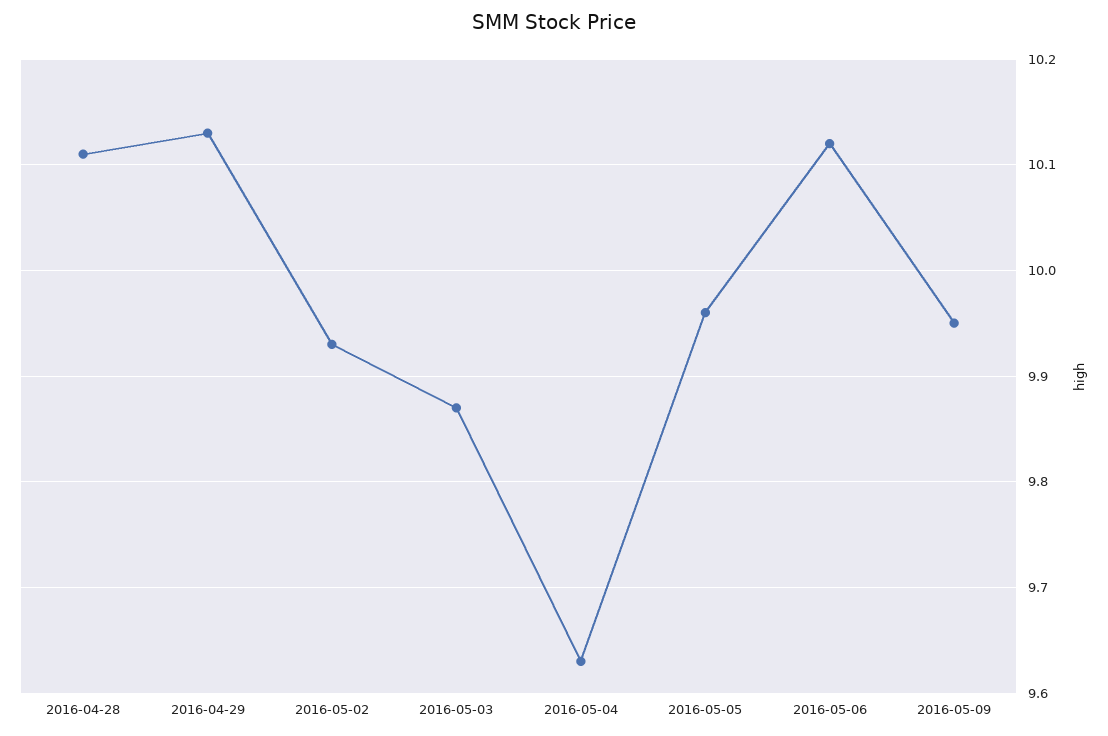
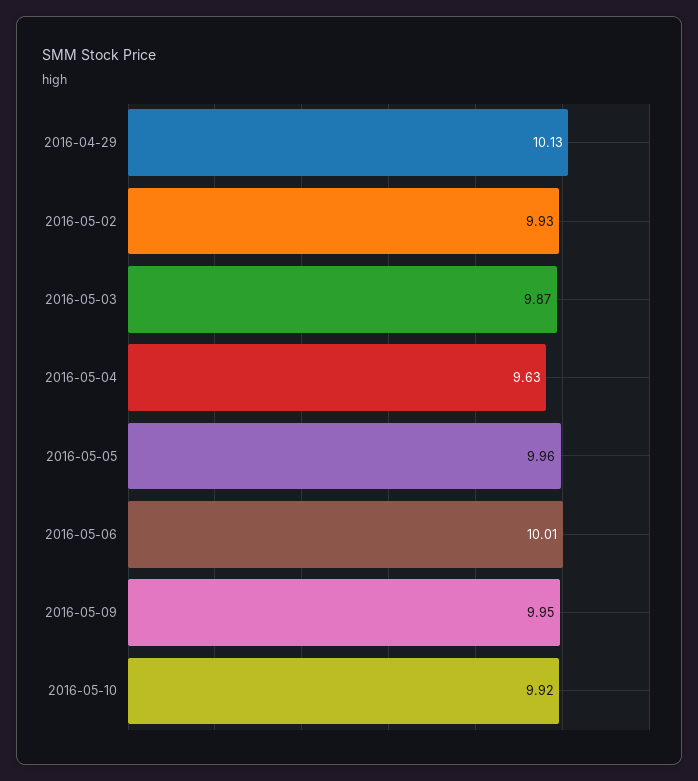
2016-04-28: 10.11 -> none
2016-05-06: 10.12 -> 10.01
2016-05-10: none -> 9.92

